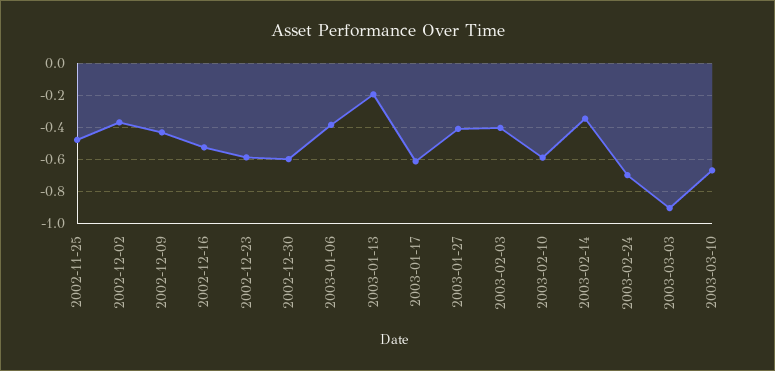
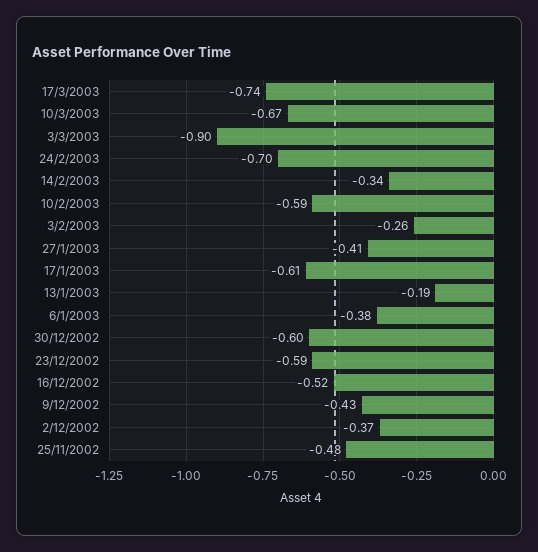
2003-02-03: -0.4 -> -0.26
17/3/2003: none -> -0.74

